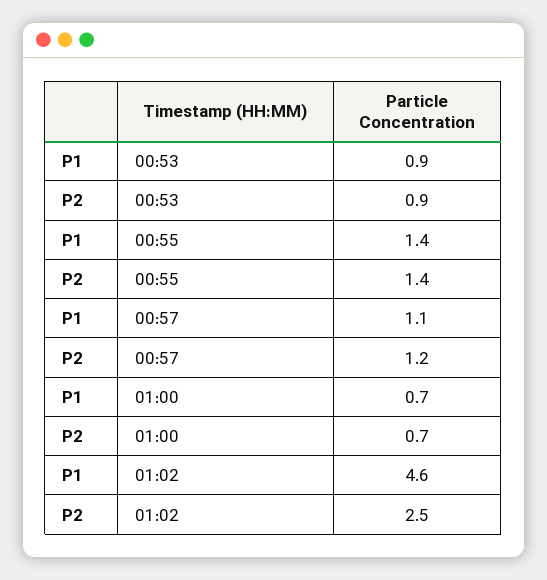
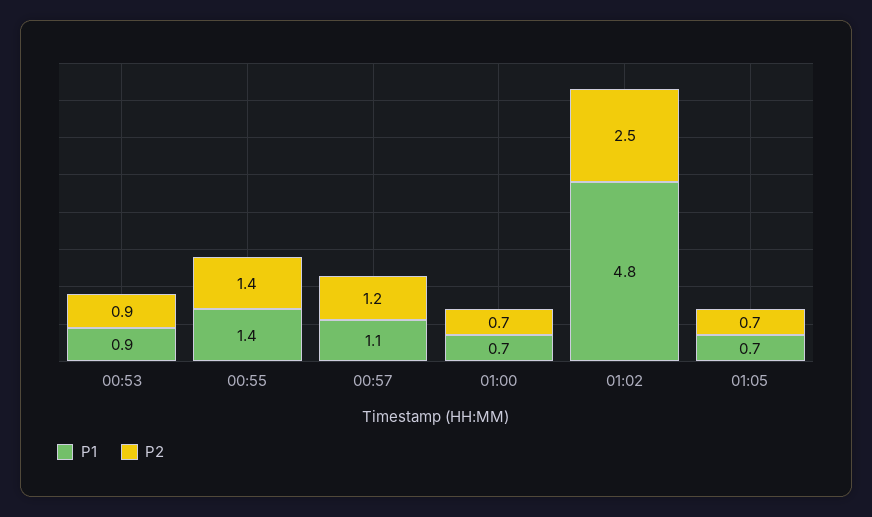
P1, 01:02: 4.6 -> 4.8
P1, 01:05: none -> 0.7
P2, 01:05: none -> 0.7

